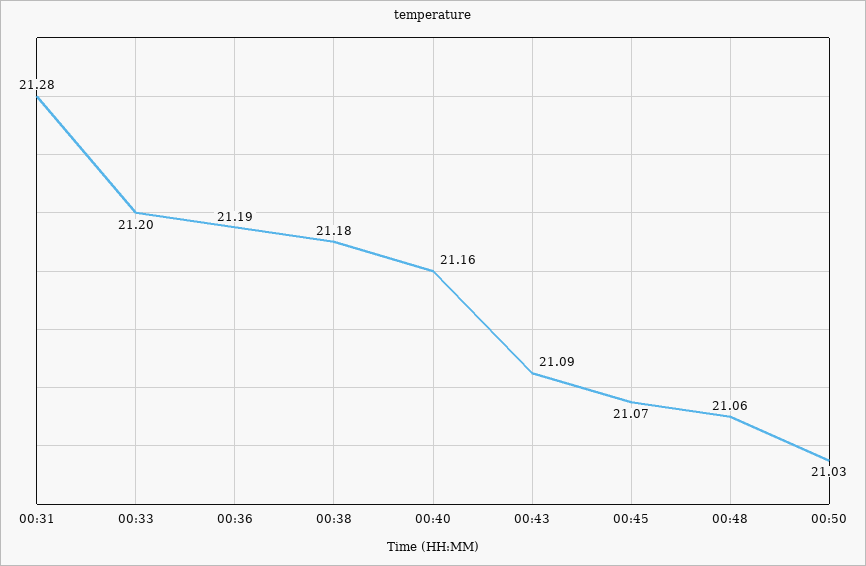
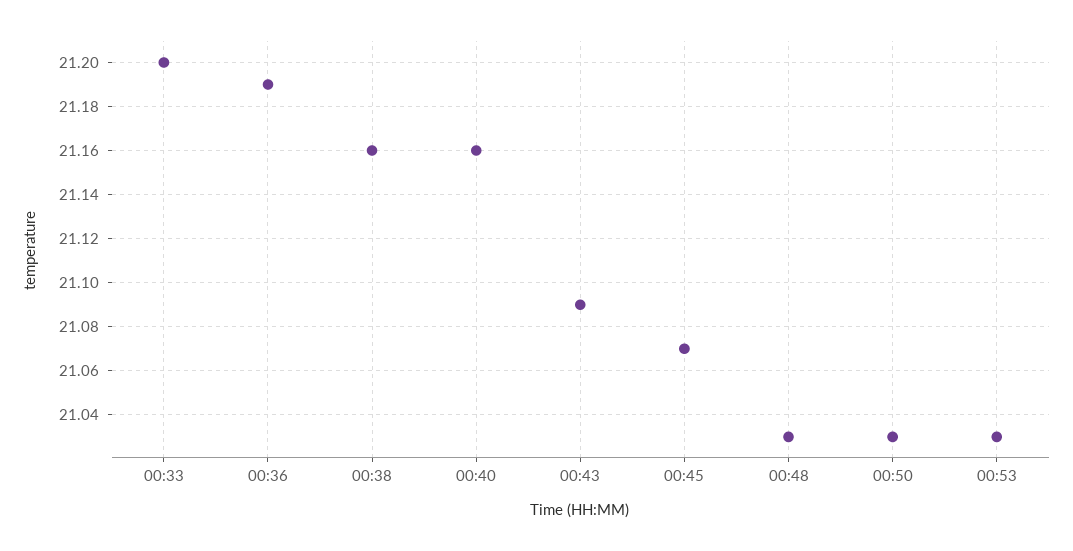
00:31: 21.28 -> none
00:38: 21.18 -> 21.16
00:48: 21.06 -> 21.03
00:53: none -> 21.03

